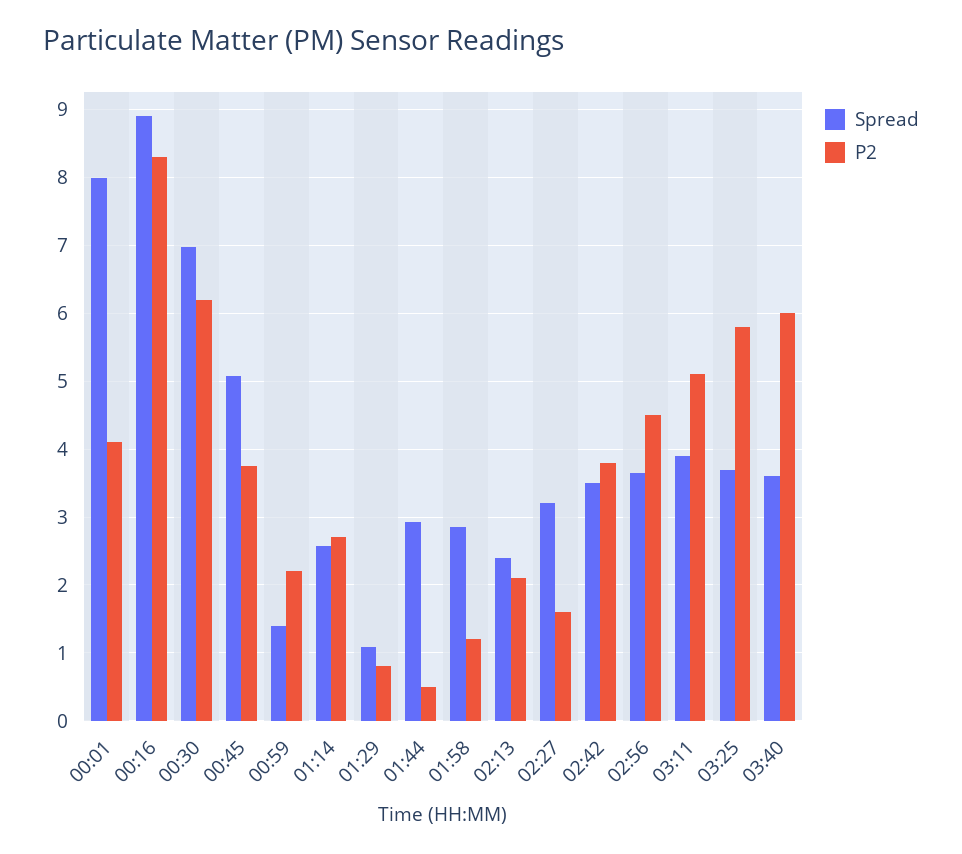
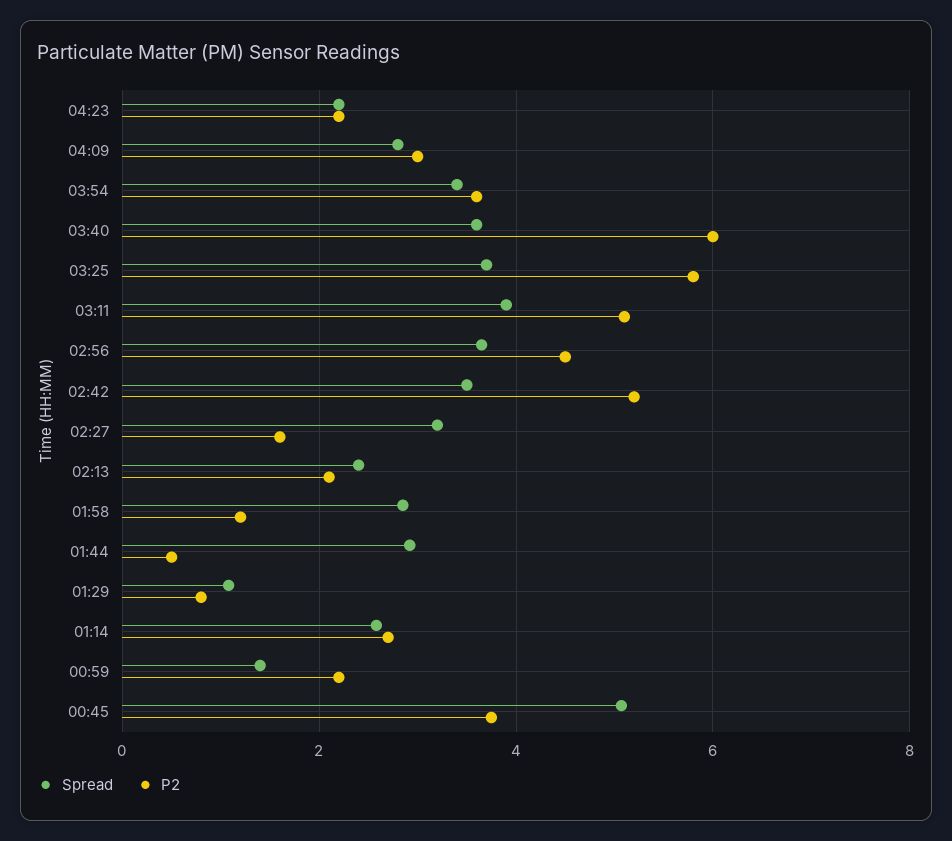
Spread, 00:01: 8 -> none
P2, 00:01: 4.1 -> none
Spread, 00:16: 8.9 -> none
P2, 00:16: 8.3 -> none
Spread, 00:30: 7 -> none
P2, 00:30: 6.2 -> none
P2, 02:42: 3.8 -> 5.2
Spread, 04:23: none -> 2.2
P2, 04:23: none -> 2.2
Spread, 04:09: none -> 2.8
P2, 04:09: none -> 3
Spread, 03:54: none -> 3.4
P2, 03:54: none -> 3.6

